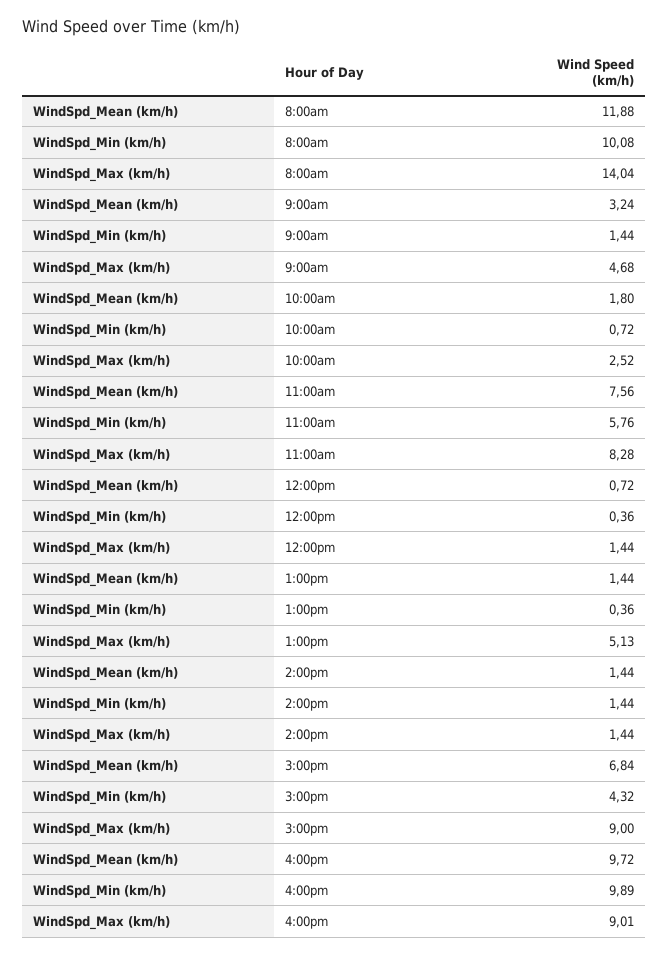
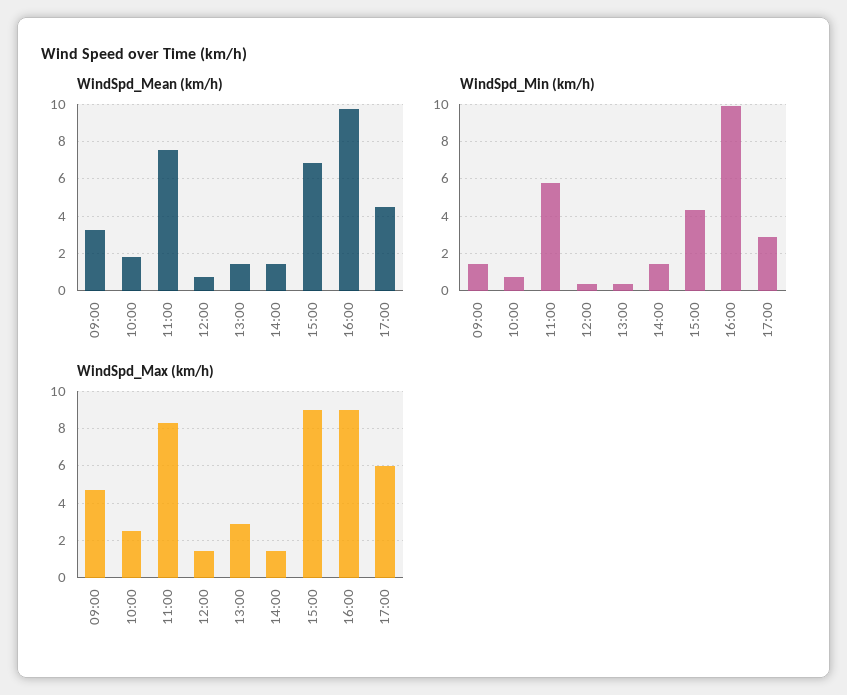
WindSpd_Mean (km/h), 8:00am: 11.88 -> none
WindSpd_Min (km/h), 8:00am: 10.08 -> none
WindSpd_Max (km/h), 8:00am: 14.04 -> none
WindSpd_Max (km/h), 1:00pm: 5.13 -> 3
WindSpd_Mean (km/h), 17:00: none -> 4.5
WindSpd_Min (km/h), 17:00: none -> 3
WindSpd_Max (km/h), 17:00: none -> 6

